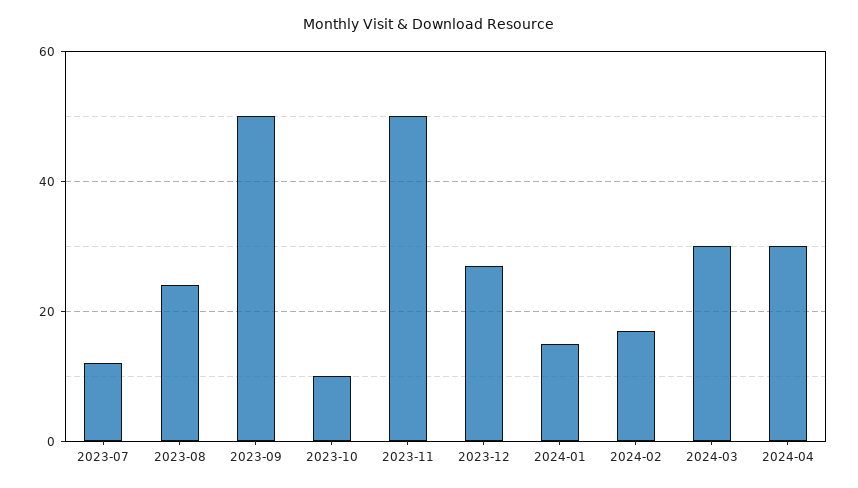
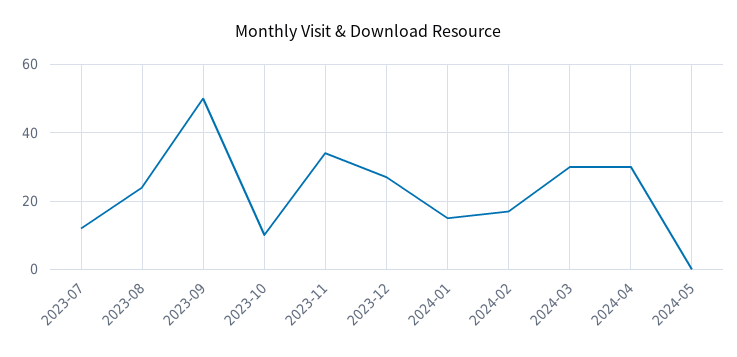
2023-11: 50 -> 35
2024-05: none -> 0

